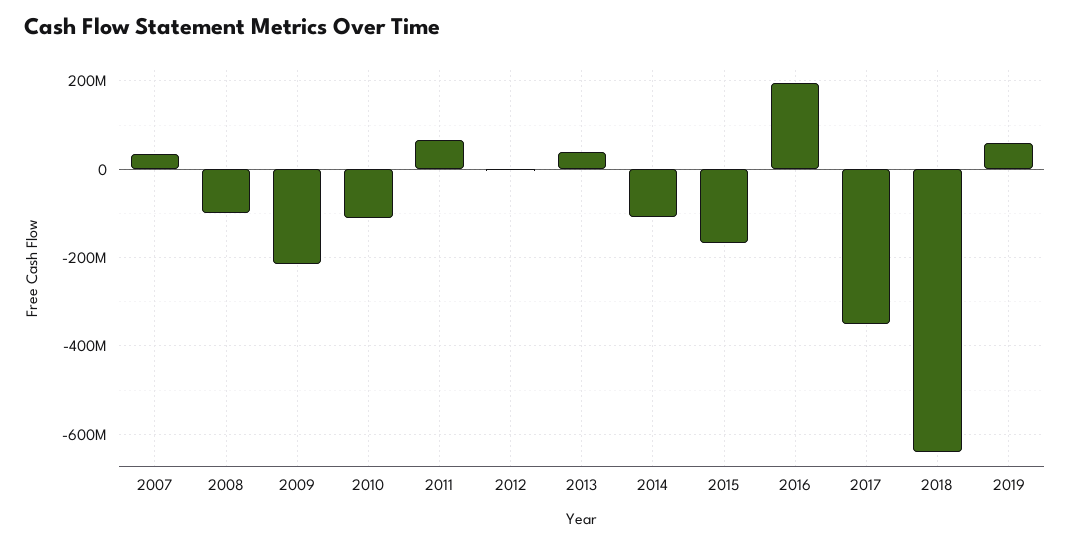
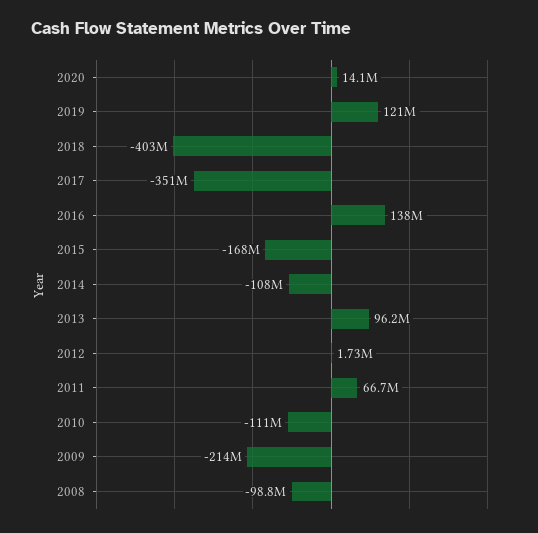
2007: 40000000 -> none
2013: 40000000 -> 96200000
2016: 200000000 -> 138000000
2018: -640000000 -> -403000000
2019: 60000000 -> 121000000
2020: none -> 14100000

